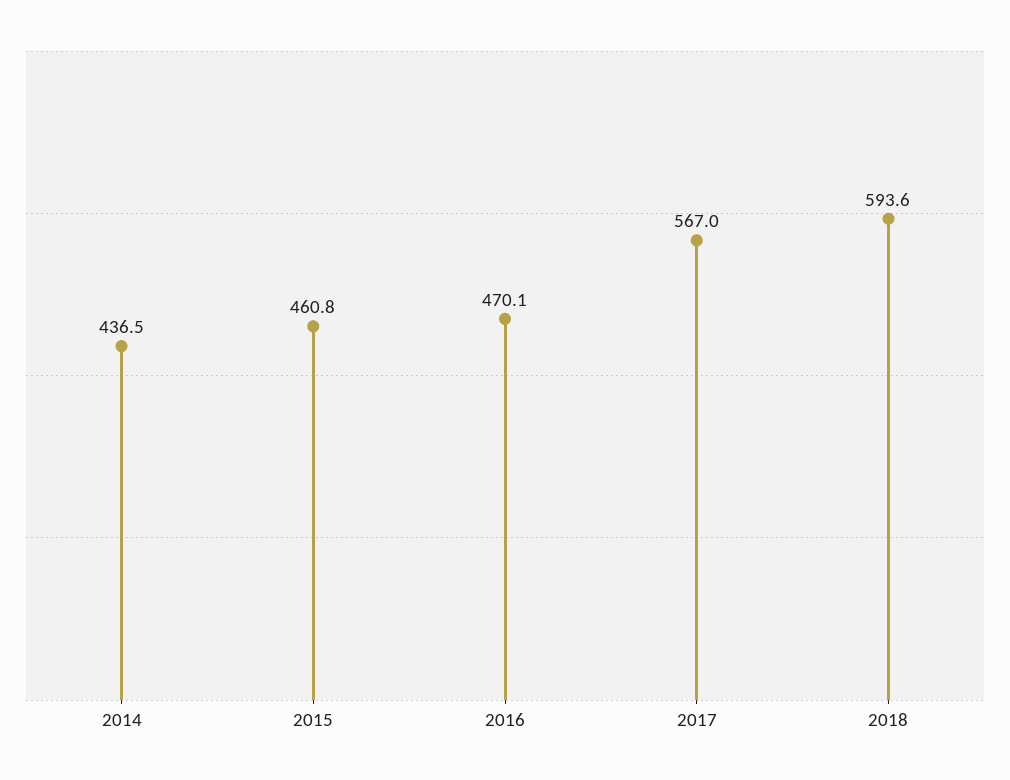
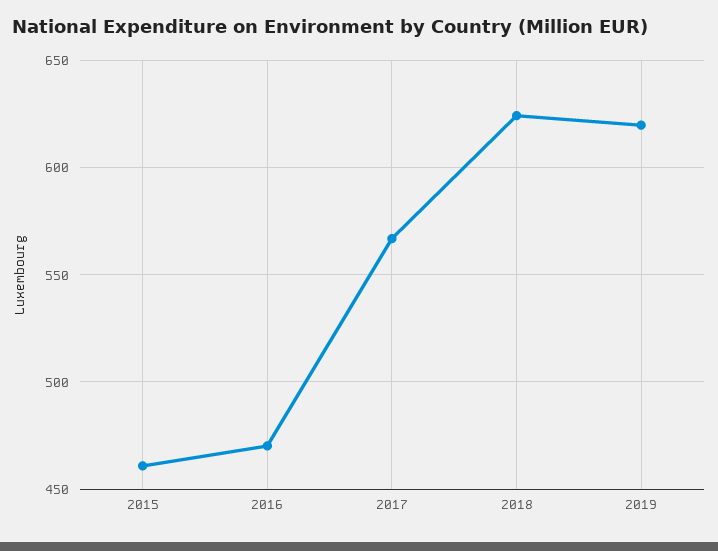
2014: 436.5 -> none
2018: 593.6 -> 625
2019: none -> 620

